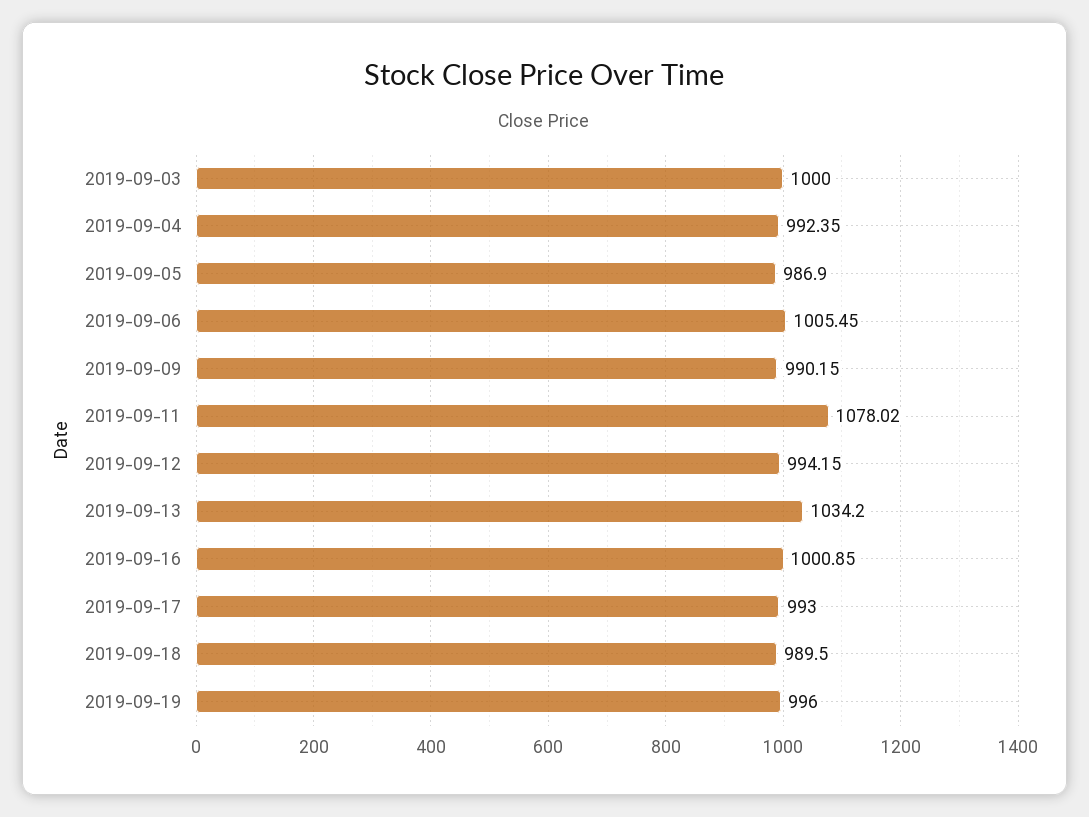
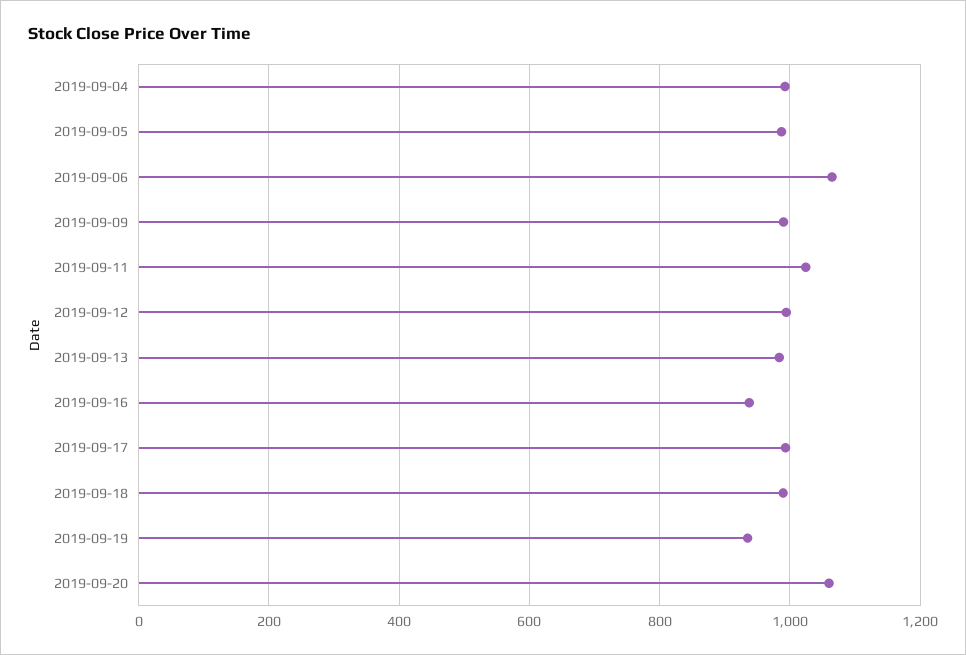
2019-09-03: 1000 -> none
2019-09-06: 1005.45 -> 1060
2019-09-11: 1078.02 -> 1020
2019-09-13: 1034.2 -> 980
2019-09-16: 1000.85 -> 940
2019-09-19: 996 -> 940
2019-09-20: none -> 1060

